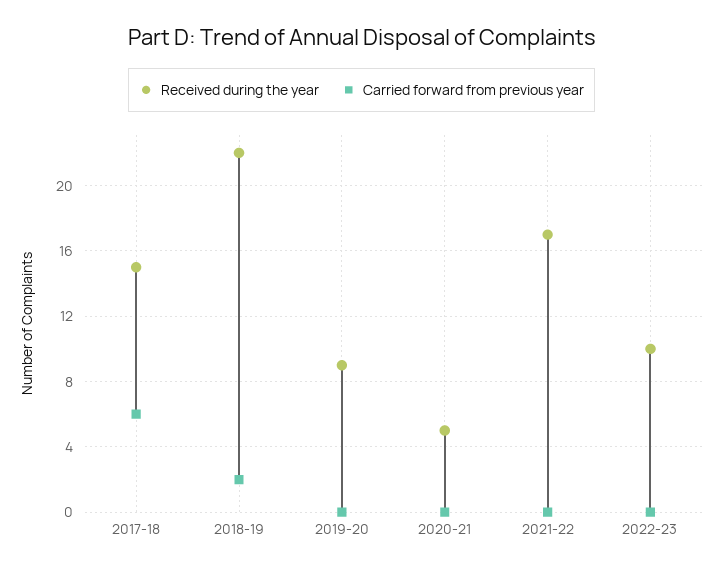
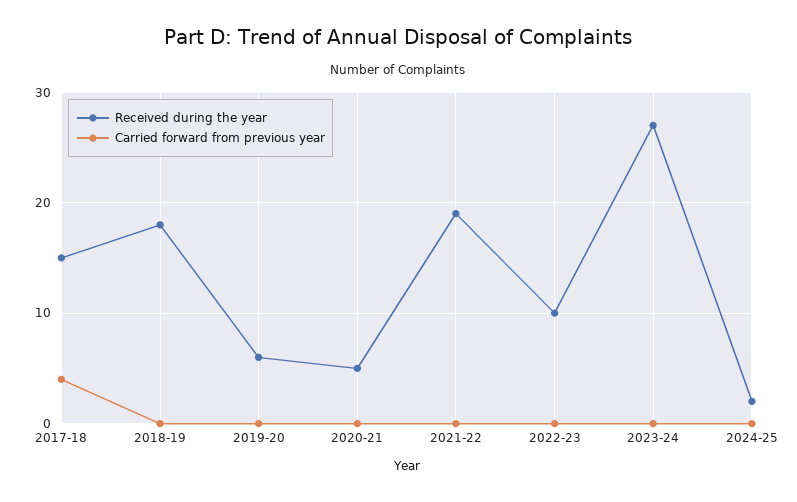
Carried forward from previous year, 2017-18: 6 -> 4
Received during the year, 2018-19: 22 -> 18
Carried forward from previous year, 2018-19: 2 -> 0
Received during the year, 2019-20: 9 -> 6
Received during the year, 2021-22: 17 -> 19
Received during the year, 2023-24: none -> 27
Carried forward from previous year, 2023-24: none -> 0
Received during the year, 2024-25: none -> 2
Carried forward from previous year, 2024-25: none -> 0

